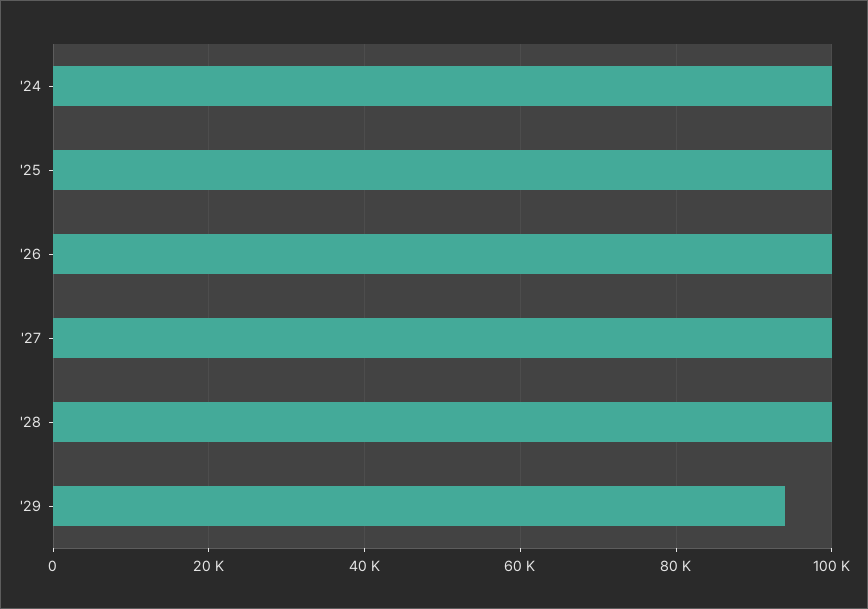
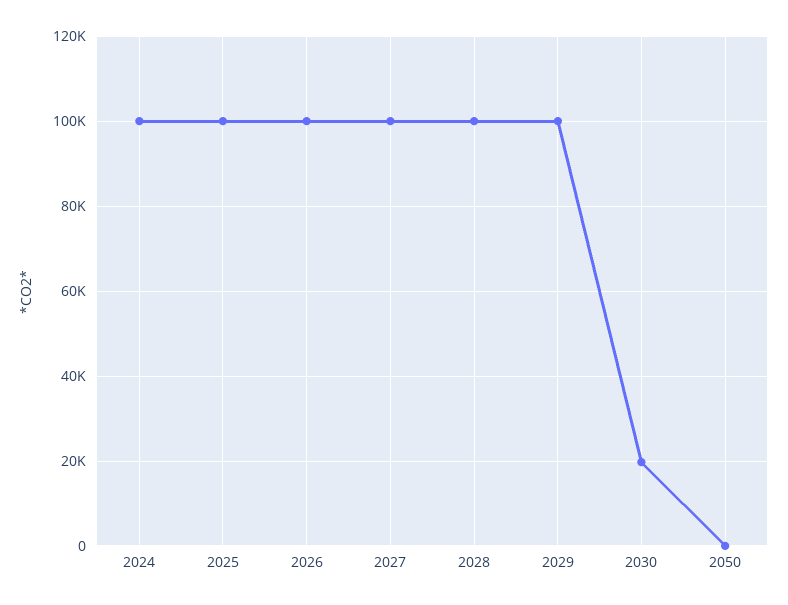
'29: 94000 -> 100000
2030: none -> 20000
2050: none -> 0

